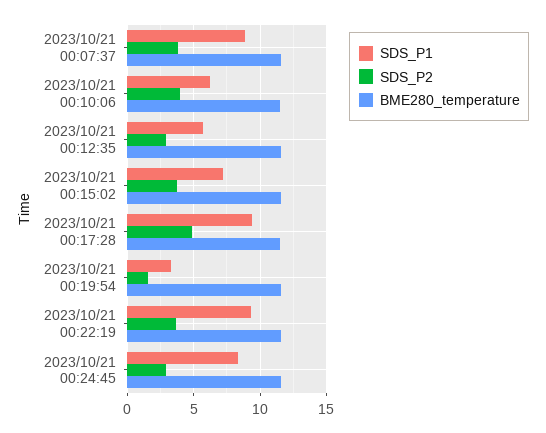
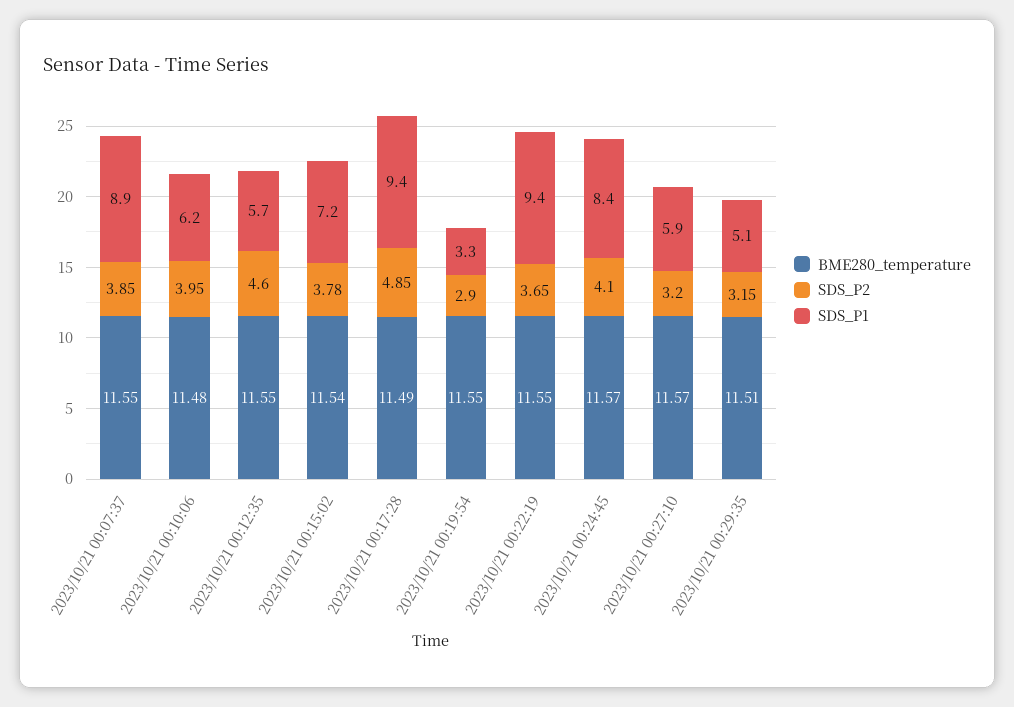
SDS_P2, 2023/10/21 00:12:35: 3 -> 4.6
SDS_P2, 2023/10/21 00:19:54: 1.5 -> 2.9
SDS_P2, 2023/10/21 00:24:45: 3 -> 4.1
BME280_temperature, 2023/10/21 00:27:10: none -> 11.57
SDS_P2, 2023/10/21 00:27:10: none -> 3.2
SDS_P1, 2023/10/21 00:27:10: none -> 5.9
BME280_temperature, 2023/10/21 00:29:35: none -> 11.51
SDS_P2, 2023/10/21 00:29:35: none -> 3.15
SDS_P1, 2023/10/21 00:29:35: none -> 5.1

